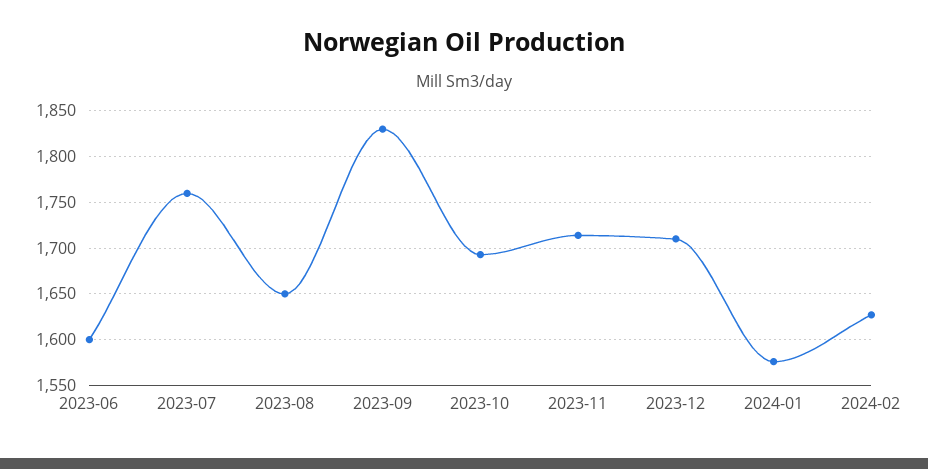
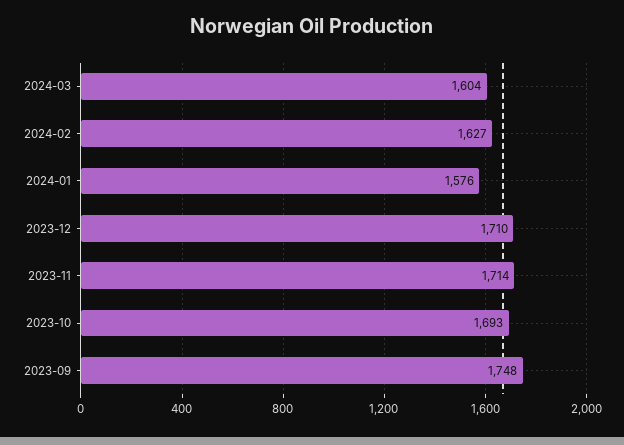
2023-06: 1600 -> none
2023-07: 1760 -> none
2023-08: 1650 -> none
2023-09: 1830 -> 1748
2024-03: none -> 1604

